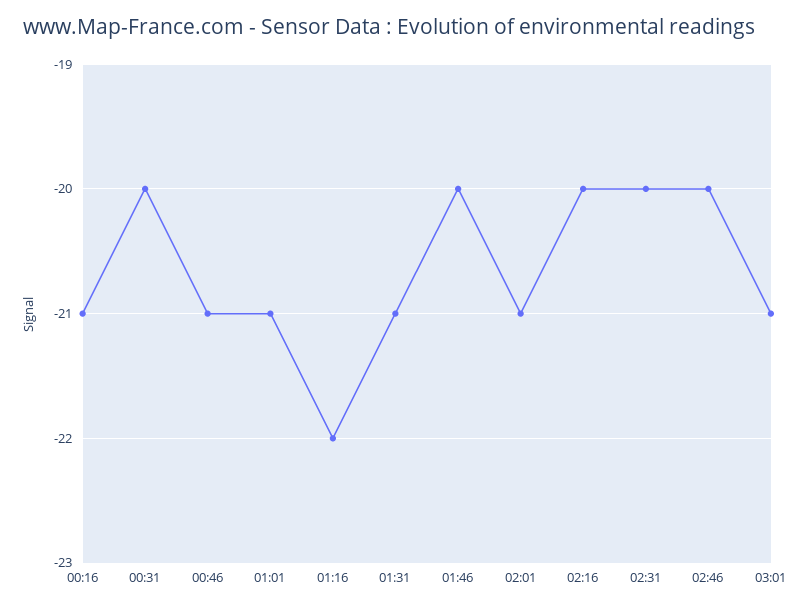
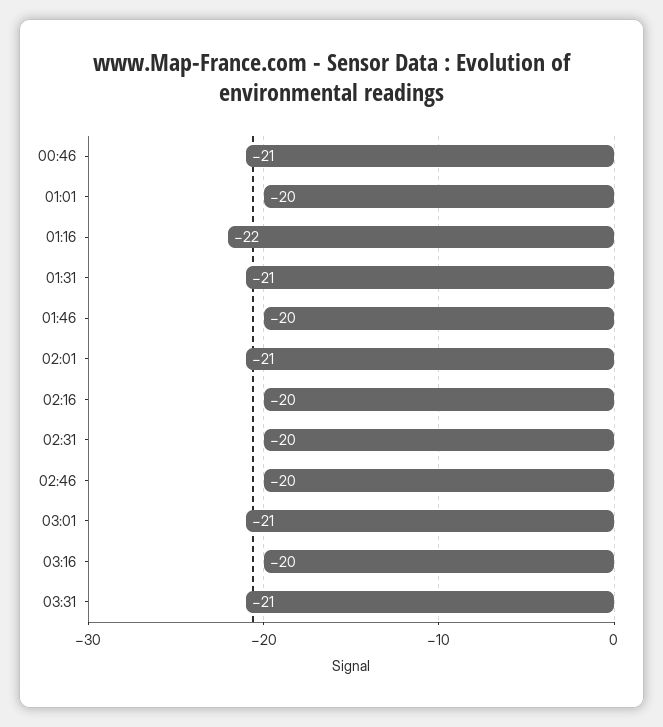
00:16: -21 -> none
00:31: -20 -> none
01:01: -21 -> -20
03:16: none -> -20
03:31: none -> -21

